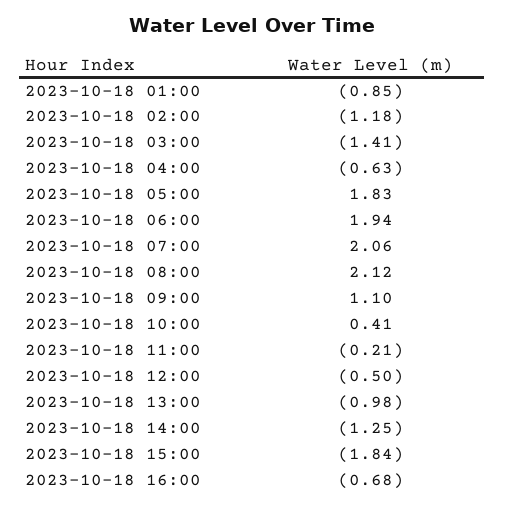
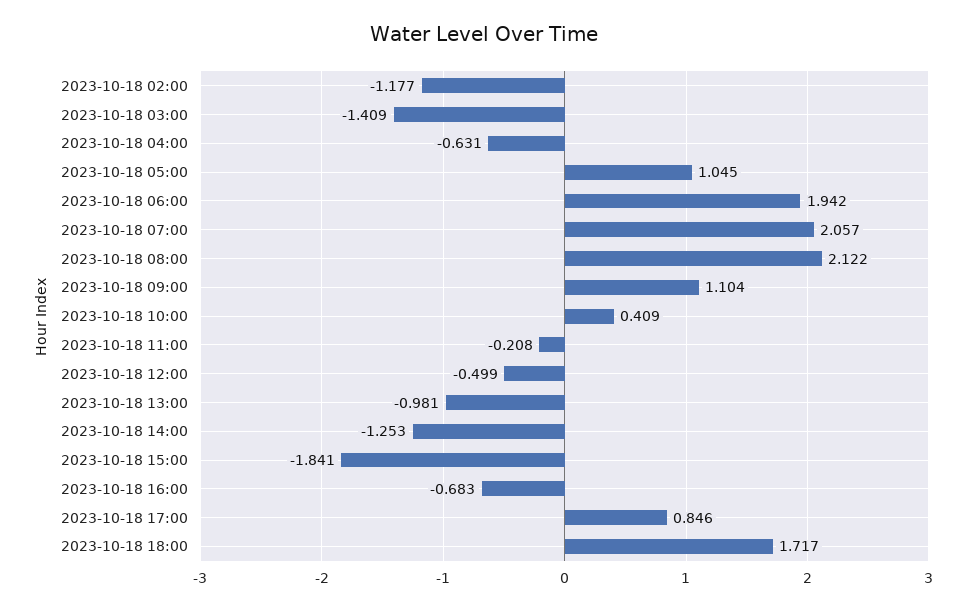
2023-10-18 01:00: -0.85 -> none
2023-10-18 05:00: 1.83 -> 1.045
2023-10-18 17:00: none -> 0.846
2023-10-18 18:00: none -> 1.717

